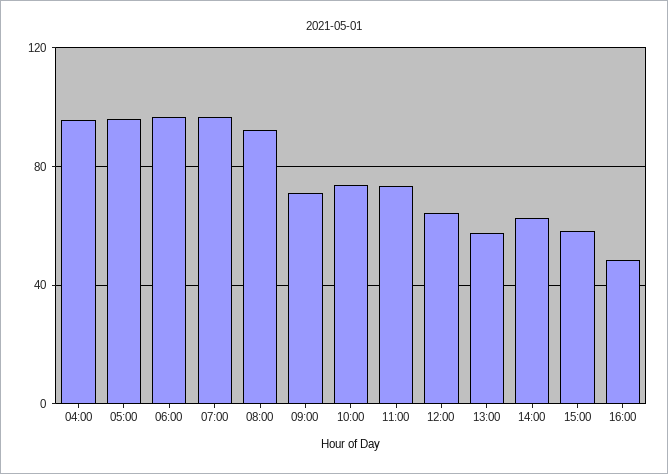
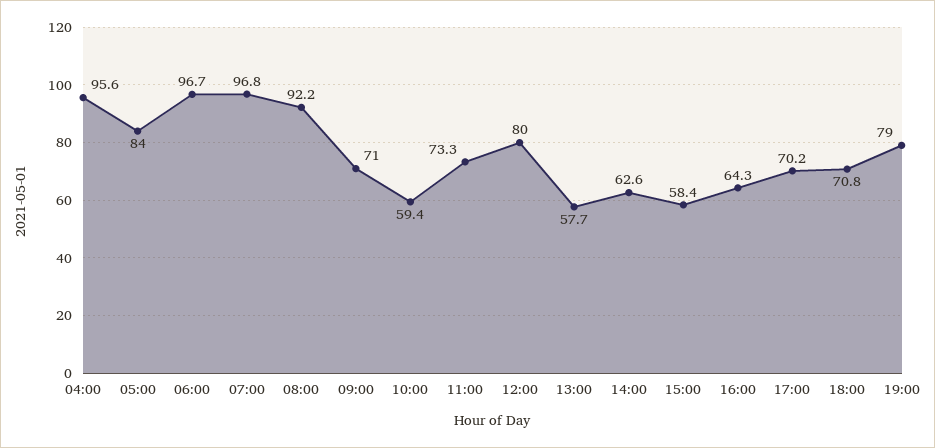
05:00: 95 -> 84
10:00: 75 -> 59.4
12:00: 65 -> 80
16:00: 50 -> 64.3
17:00: none -> 70.2
18:00: none -> 70.8
19:00: none -> 79

